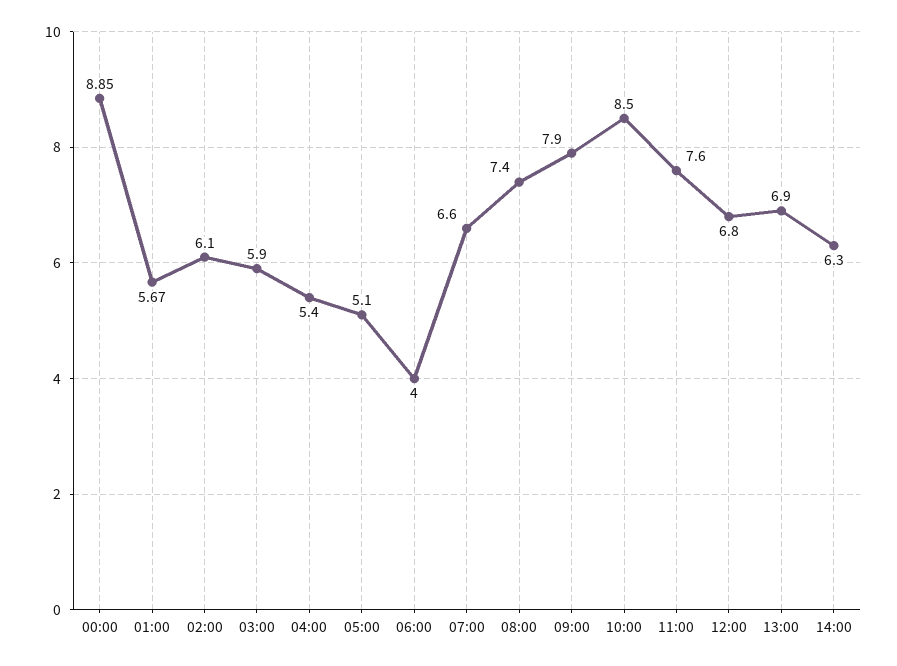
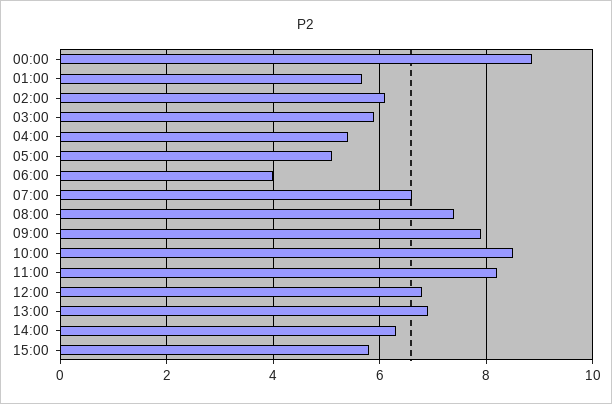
11:00: 7.6 -> 8.2
15:00: none -> 5.8

